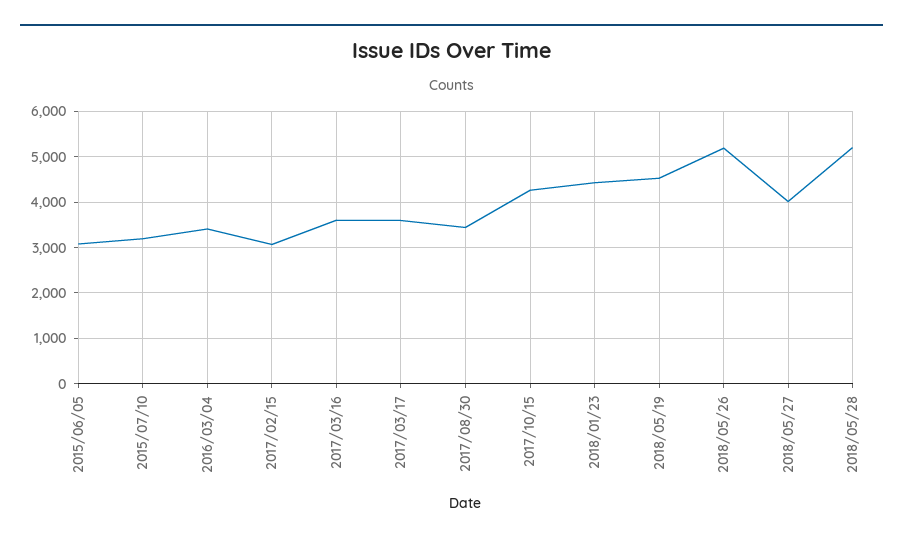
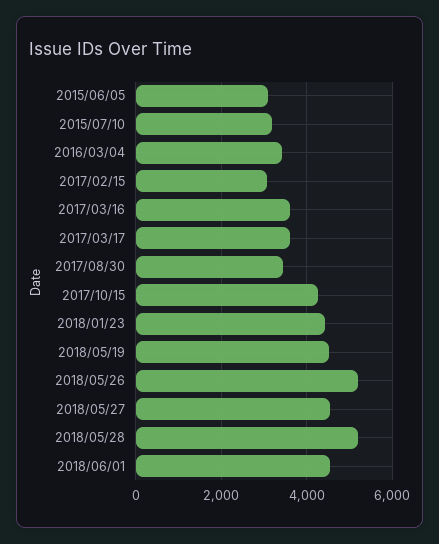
2018/05/27: 4000 -> 4600
2018/06/01: none -> 4600

